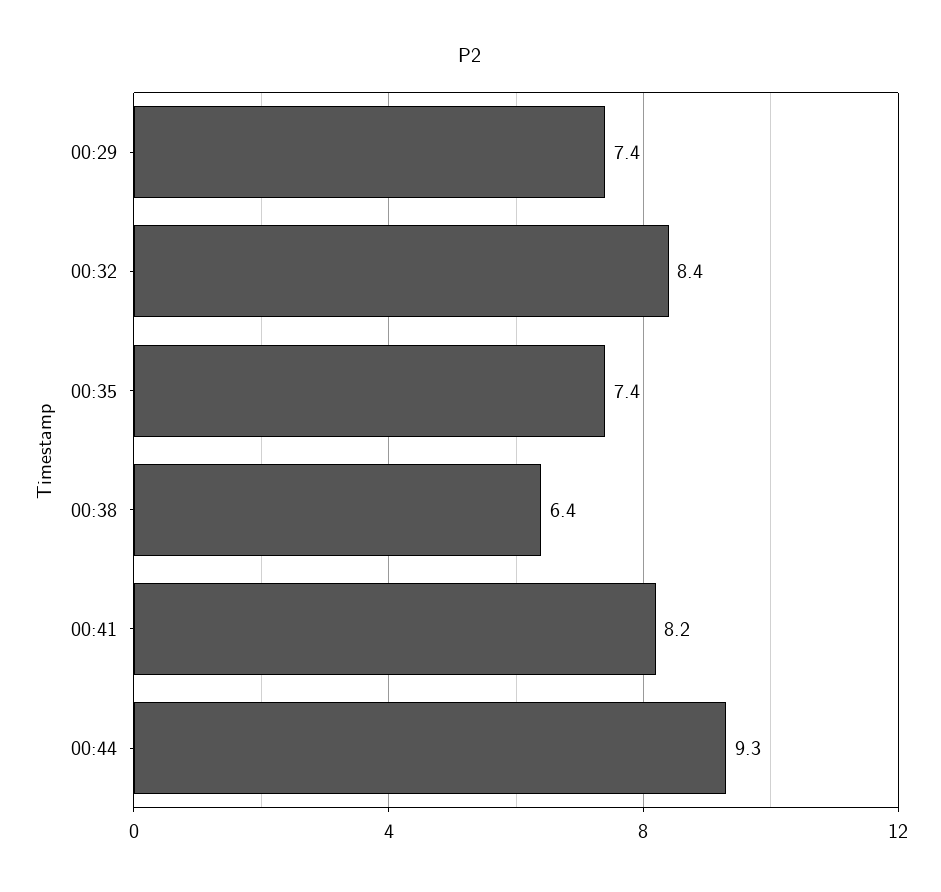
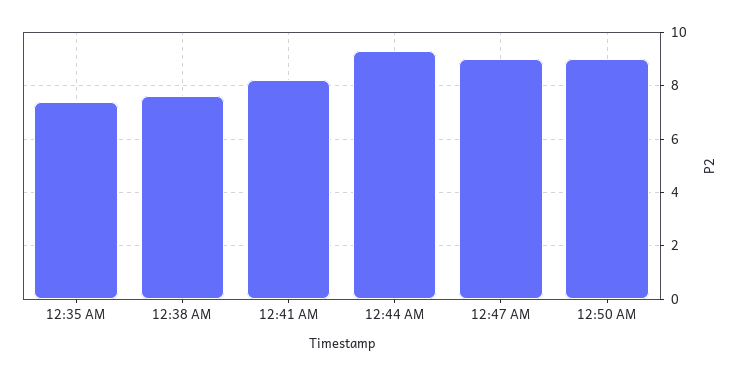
00:29: 7.4 -> none
00:32: 8.4 -> none
00:38: 6.4 -> 7.5
12:47 AM: none -> 9
12:50 AM: none -> 9

